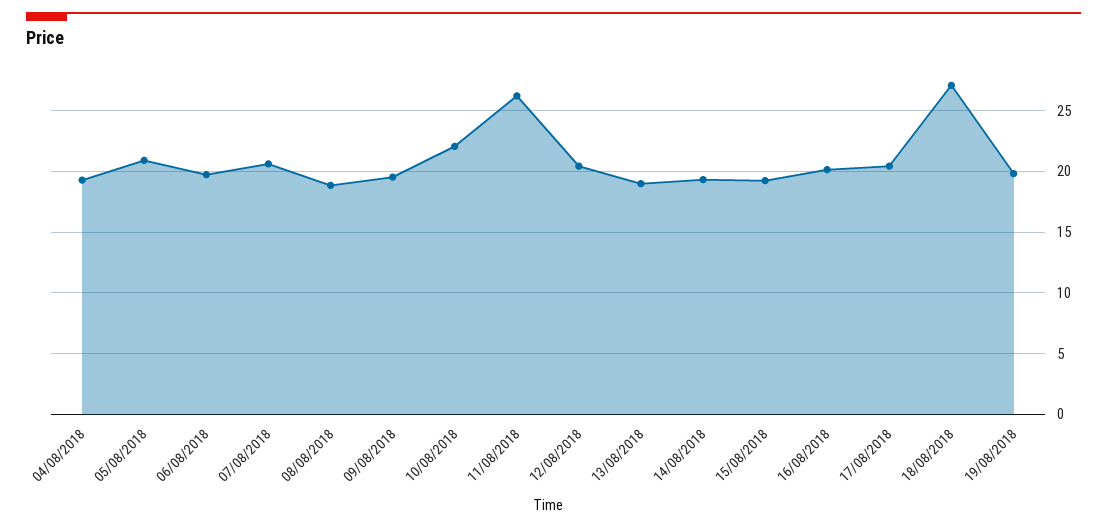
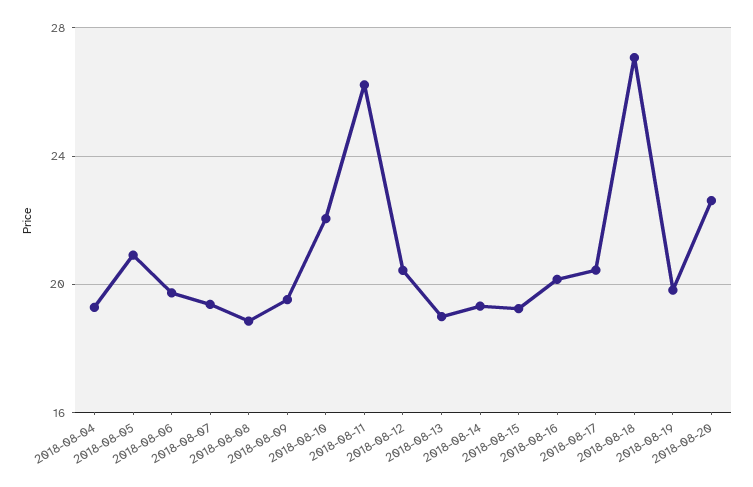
07/08/2018: 20.5 -> 19.5
2018-08-20: none -> 22.5

